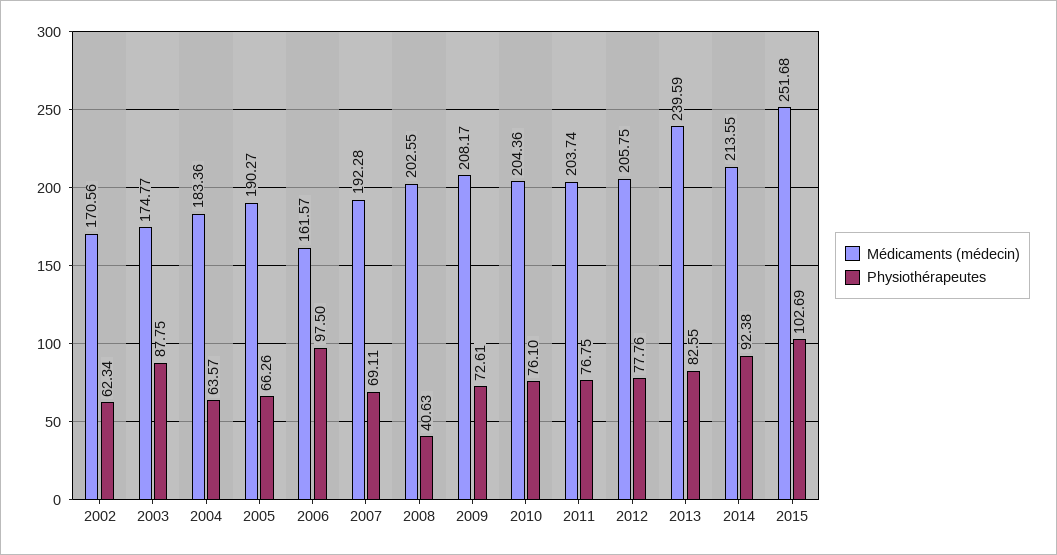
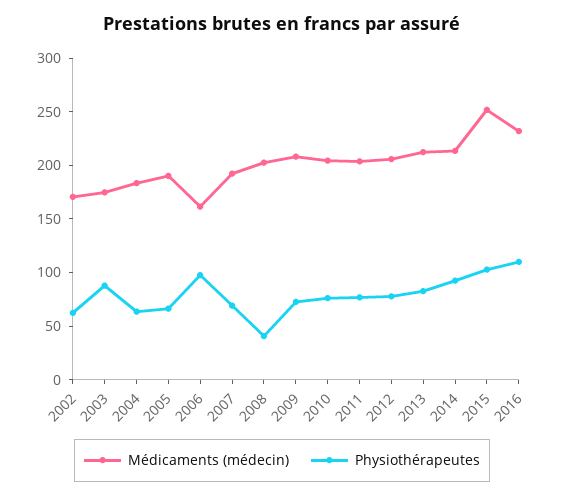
Médicaments (médecin), 2013: 239.59 -> 210
Médicaments (médecin), 2016: none -> 230
Physiothérapeutes, 2016: none -> 110

